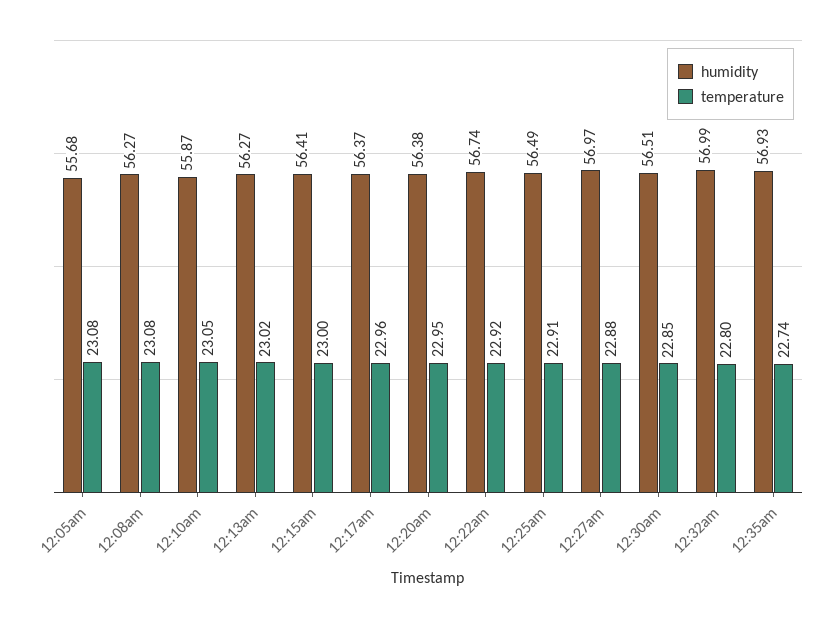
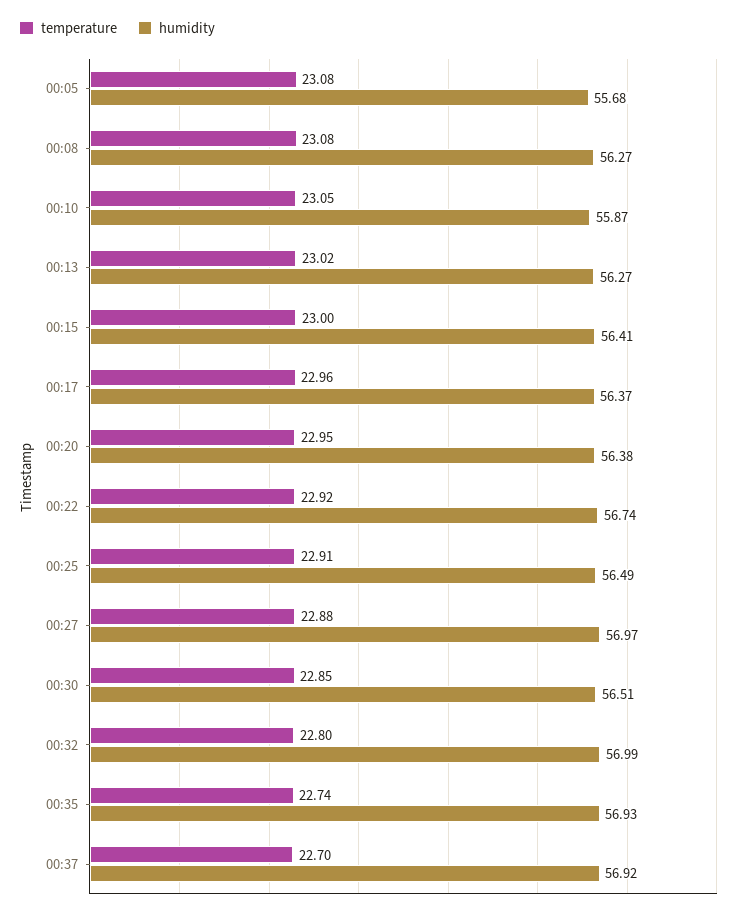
temperature, 00:37: none -> 22.7
humidity, 00:37: none -> 56.92

